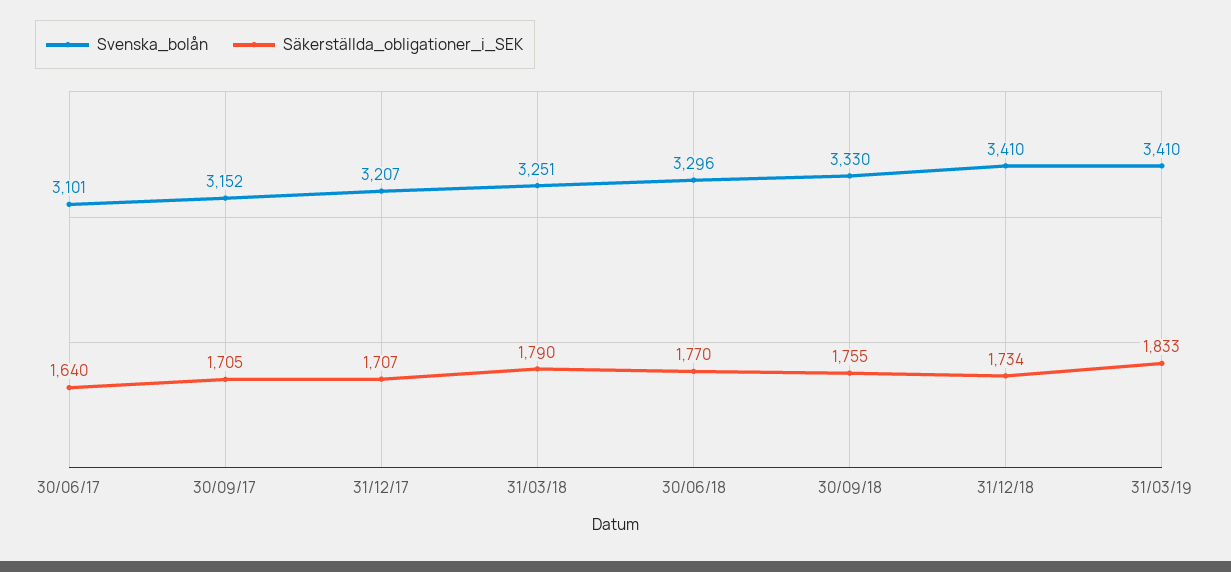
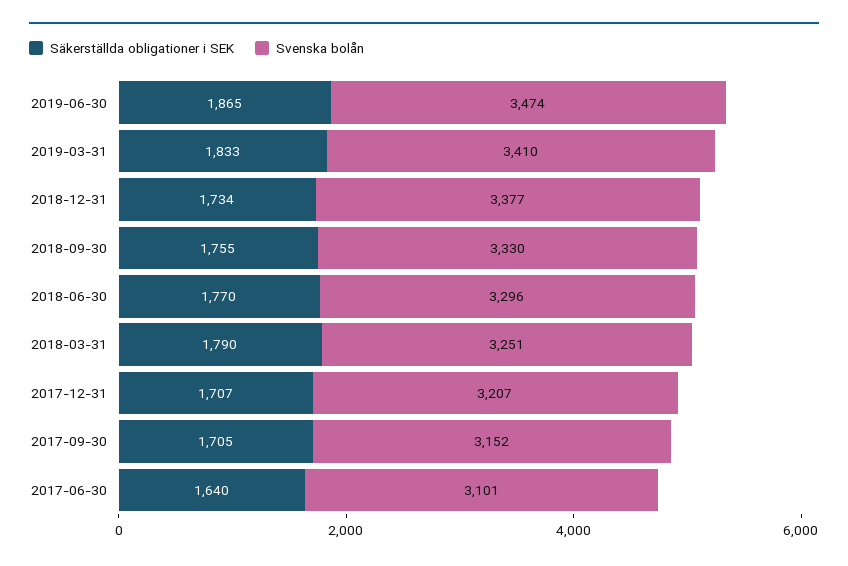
Svenska_bolån, 31/12/18: 3410 -> 3377
Säkerställda_obligationer_i_SEK, 2019-06-30: none -> 1865
Svenska_bolån, 2019-06-30: none -> 3474

